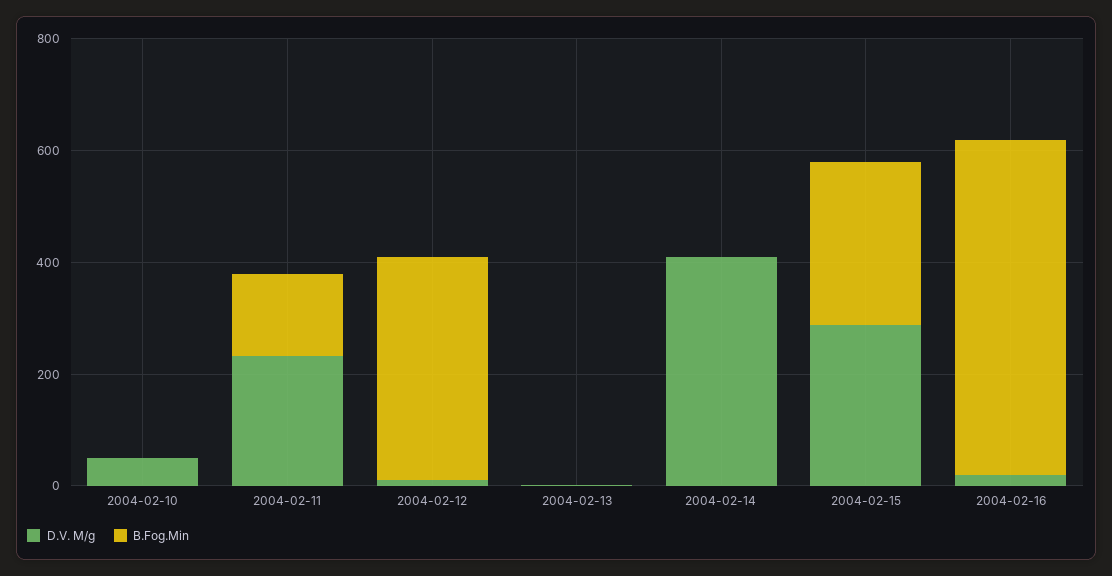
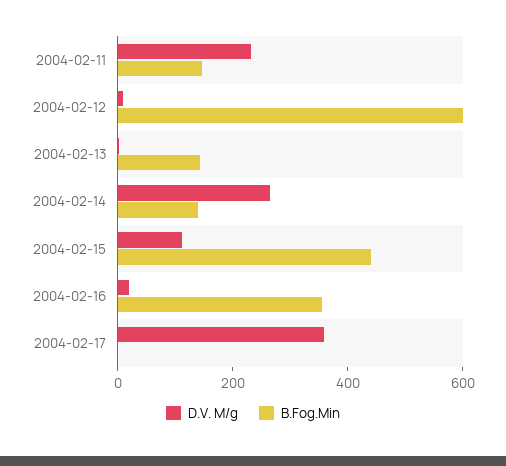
D.V. M/g, 2004-02-10: 50 -> none
B.Fog.Min, 2004-02-10: 0 -> none
B.Fog.Min, 2004-02-12: 400 -> 600
B.Fog.Min, 2004-02-13: 0 -> 150
D.V. M/g, 2004-02-14: 400 -> 250
B.Fog.Min, 2004-02-14: 0 -> 150
D.V. M/g, 2004-02-15: 300 -> 100
B.Fog.Min, 2004-02-15: 300 -> 450
B.Fog.Min, 2004-02-16: 600 -> 350
D.V. M/g, 2004-02-17: none -> 350
B.Fog.Min, 2004-02-17: none -> 0

